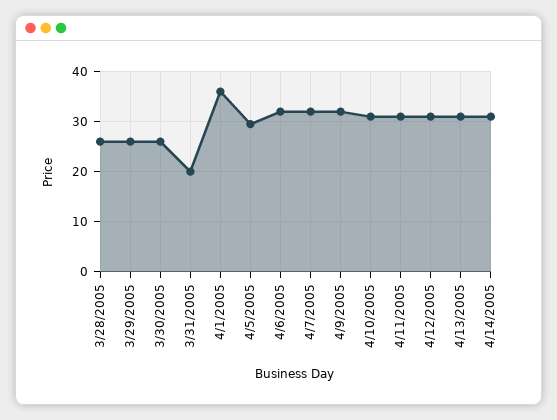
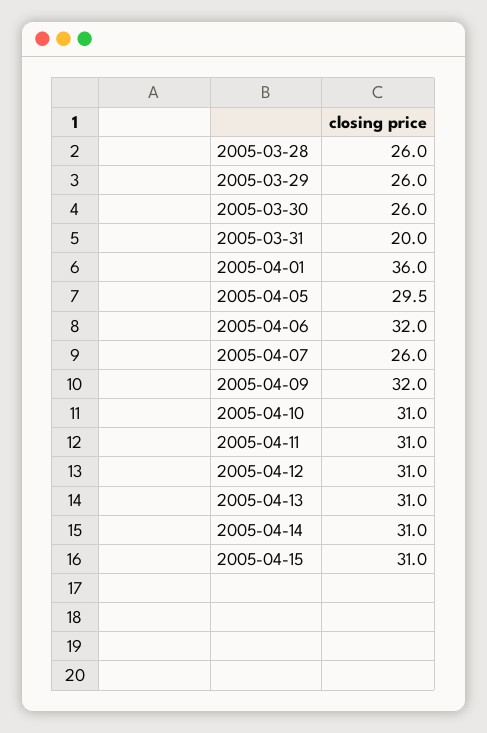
4/7/2005: 32 -> 26
2005-04-15: none -> 31

